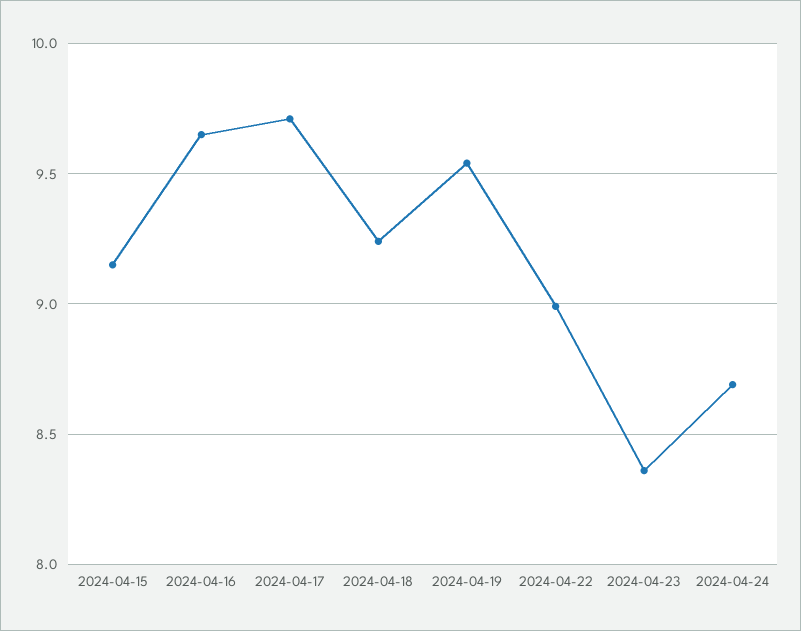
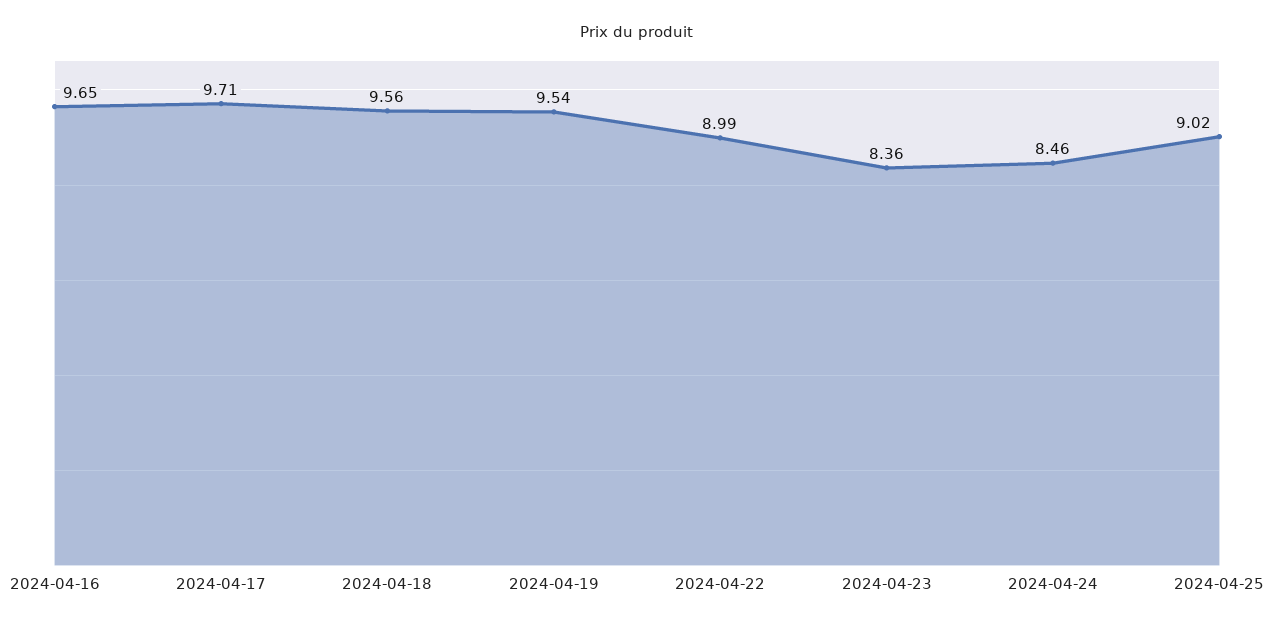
2024-04-15: 9.15 -> none
2024-04-18: 9.25 -> 9.56
2024-04-24: 8.7 -> 8.46
2024-04-25: none -> 9.02

